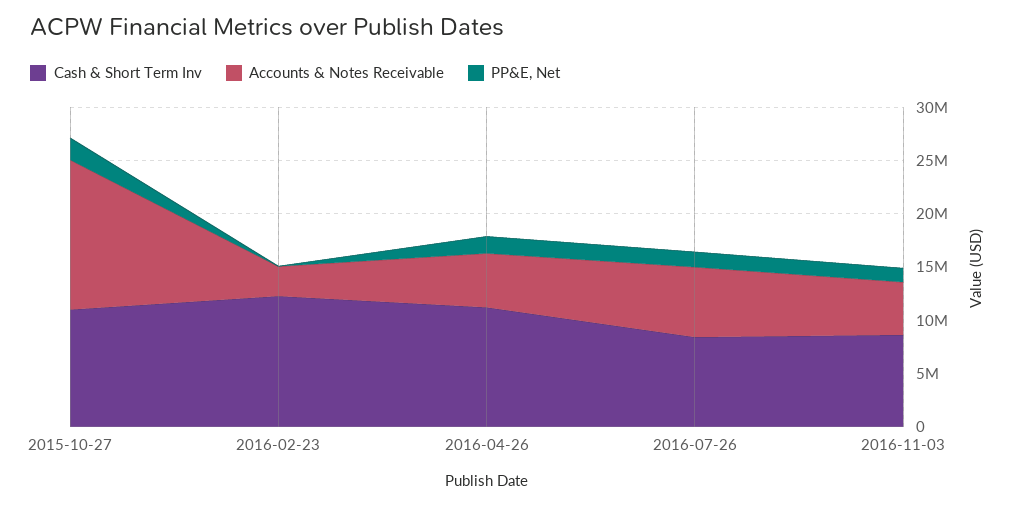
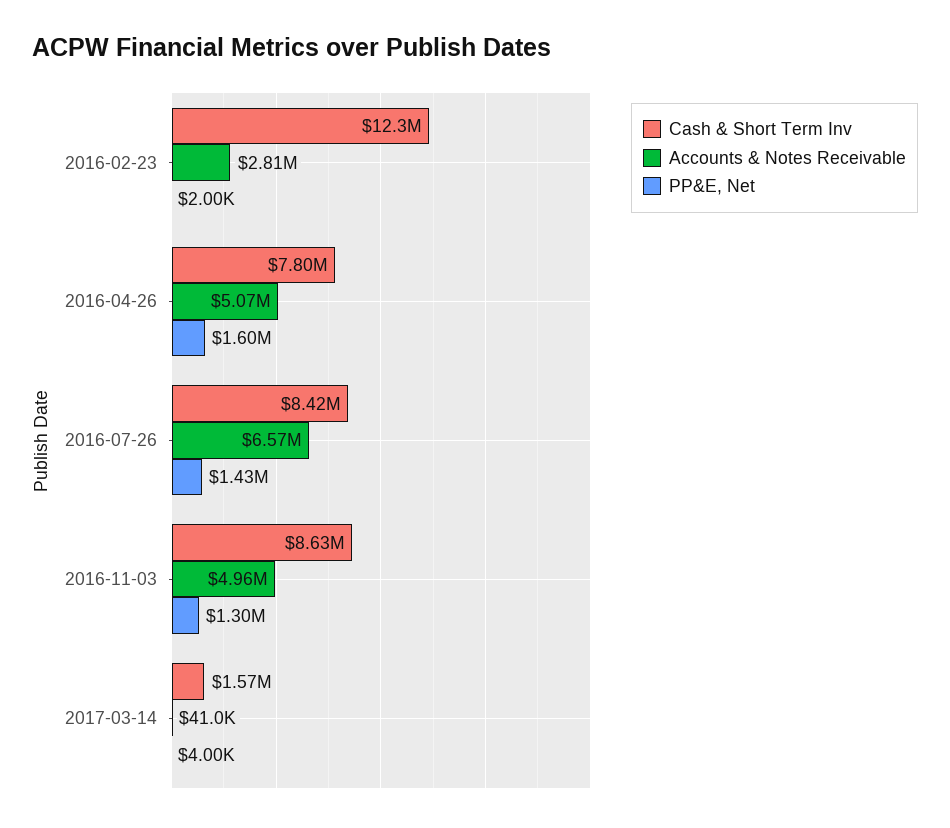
Cash & Short Term Inv, 2015-10-27: 11000000 -> none
Accounts & Notes Receivable, 2015-10-27: 14000000 -> none
PP&E, Net, 2015-10-27: 2000000 -> none
Cash & Short Term Inv, 2016-04-26: 11000000 -> 7800000
Cash & Short Term Inv, 2017-03-14: none -> 1570000
Accounts & Notes Receivable, 2017-03-14: none -> 41000
PP&E, Net, 2017-03-14: none -> 4000

